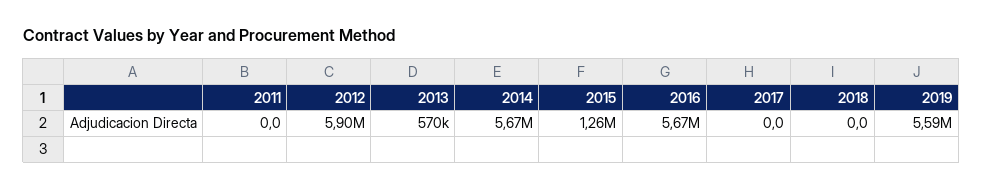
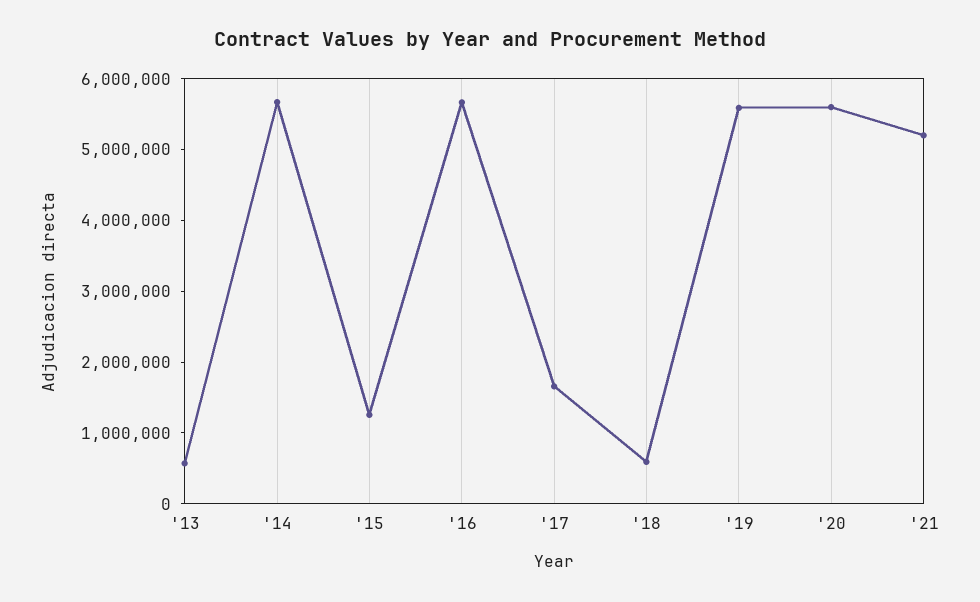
2011: 0 -> none
2012: 5900000 -> none
2017: 0 -> 1600000
2018: 0 -> 600000
'20: none -> 5600000
'21: none -> 5200000

